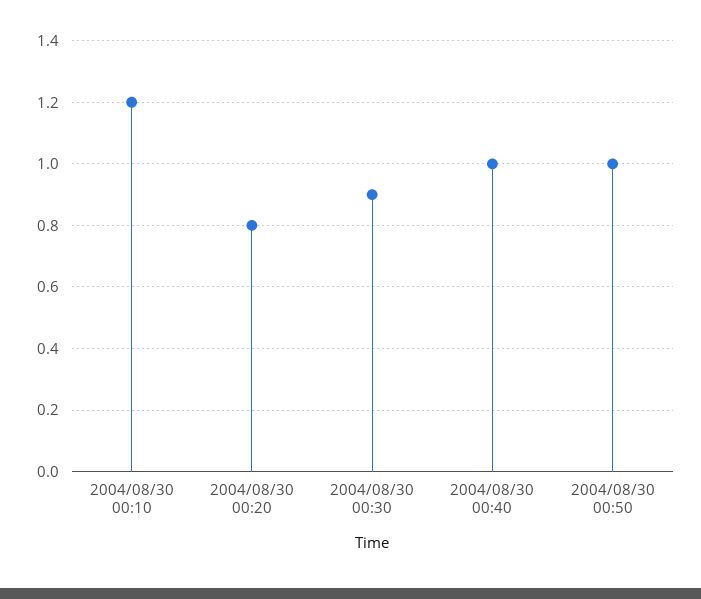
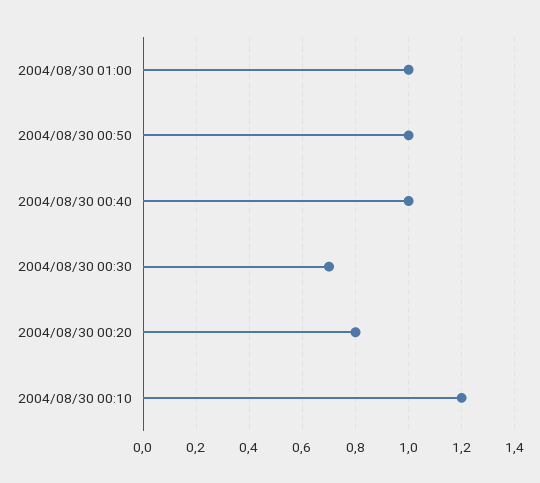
2004/08/30 00:30: 0.9 -> 0.7
2004/08/30 01:00: none -> 1

